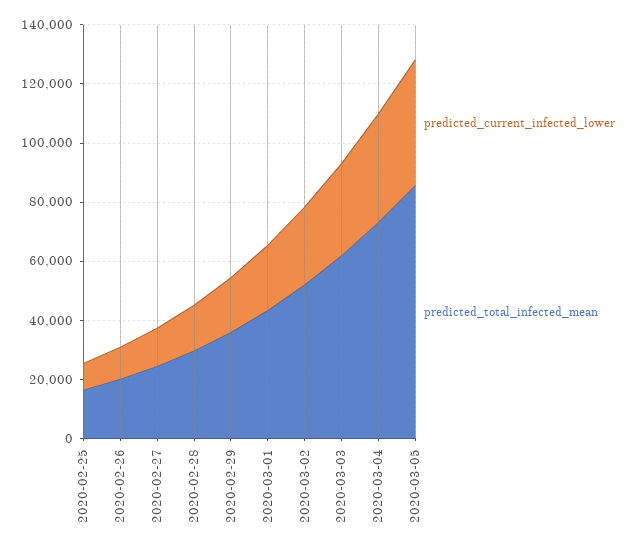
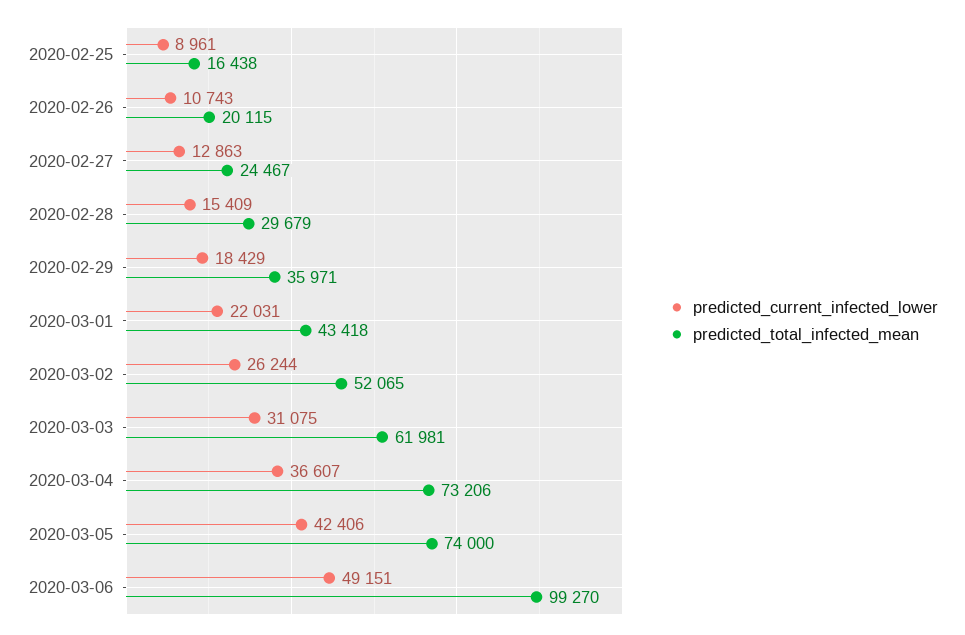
predicted_total_infected_mean, 2020-03-05: 85000 -> 74000
predicted_current_infected_lower, 2020-03-06: none -> 49151
predicted_total_infected_mean, 2020-03-06: none -> 99270

